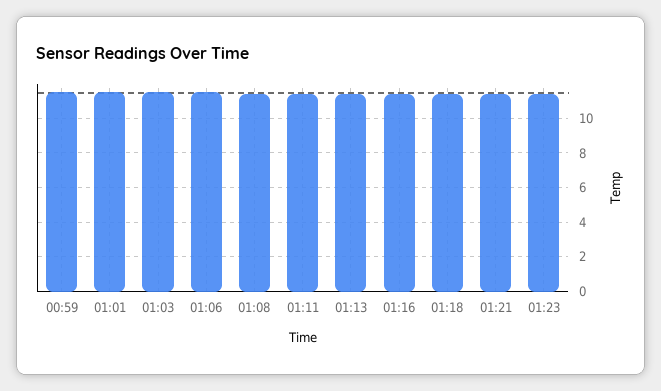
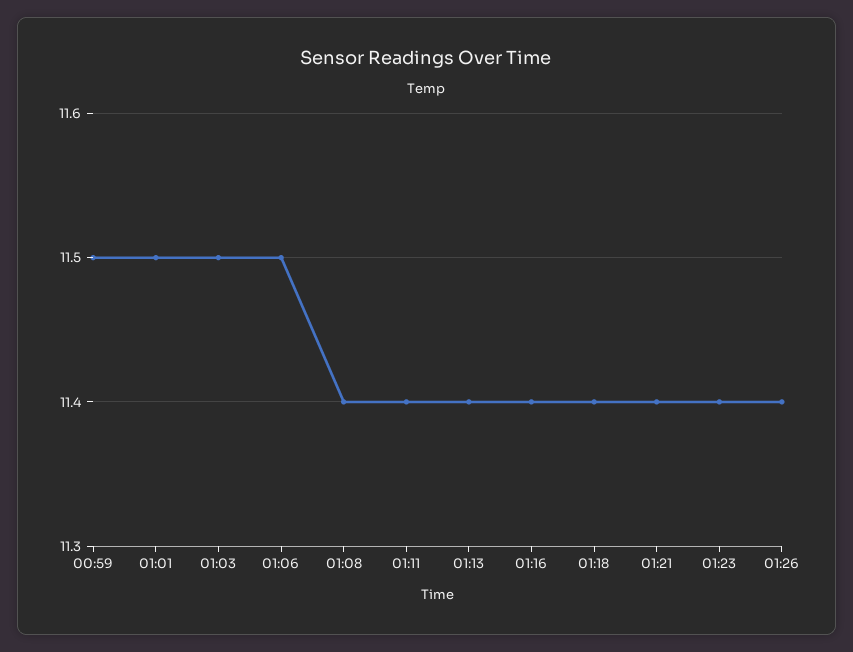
01:26: none -> 11.4

